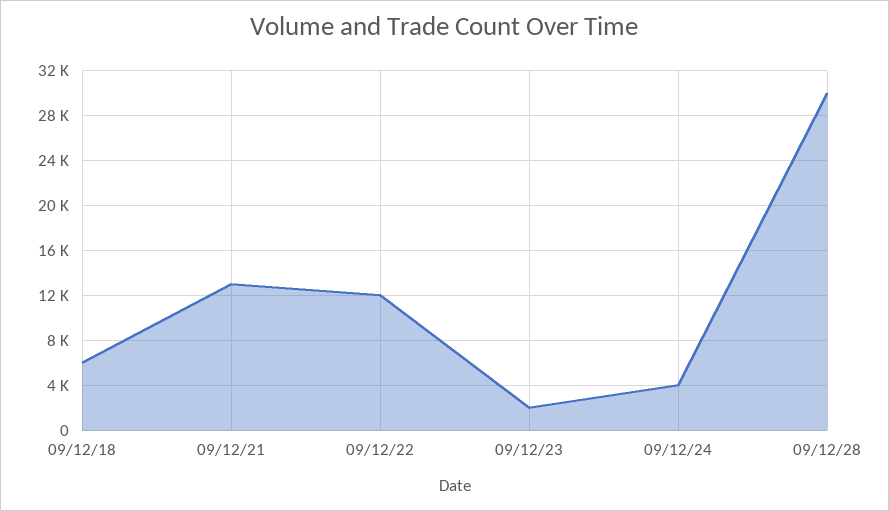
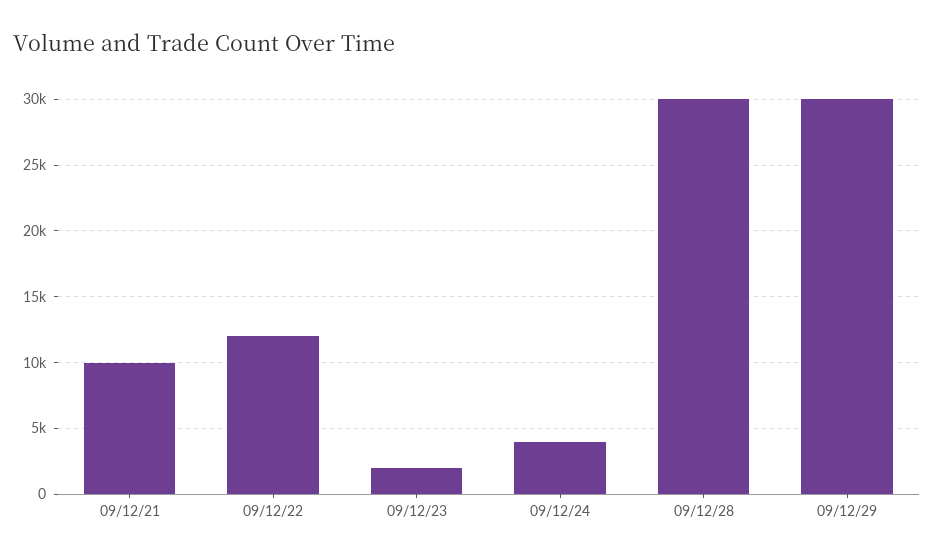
09/12/18: 6000 -> none
09/12/21: 13000 -> 10000
09/12/29: none -> 30000

